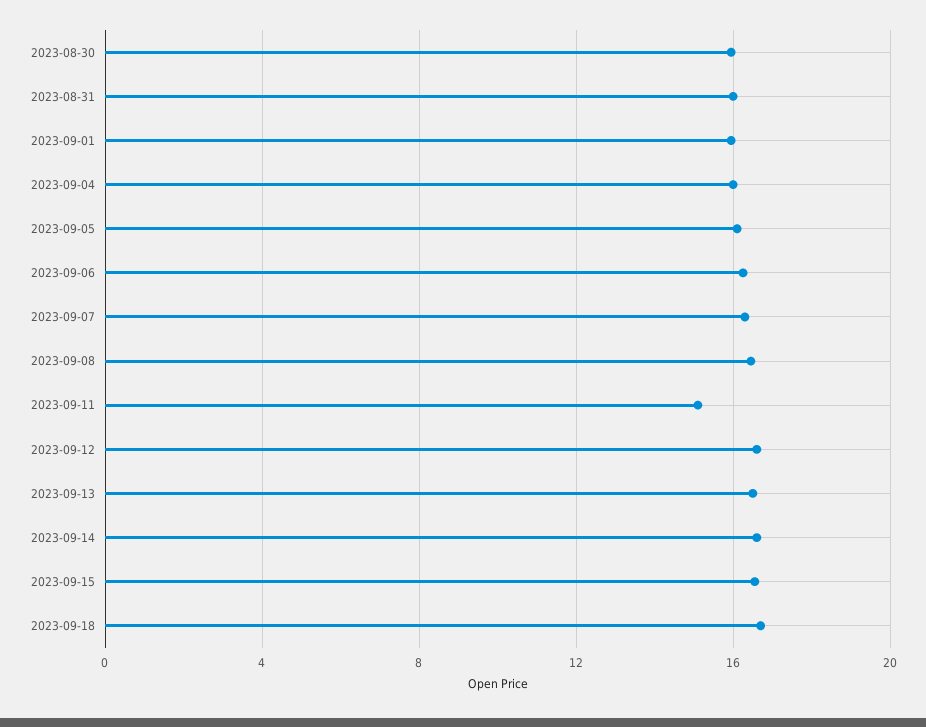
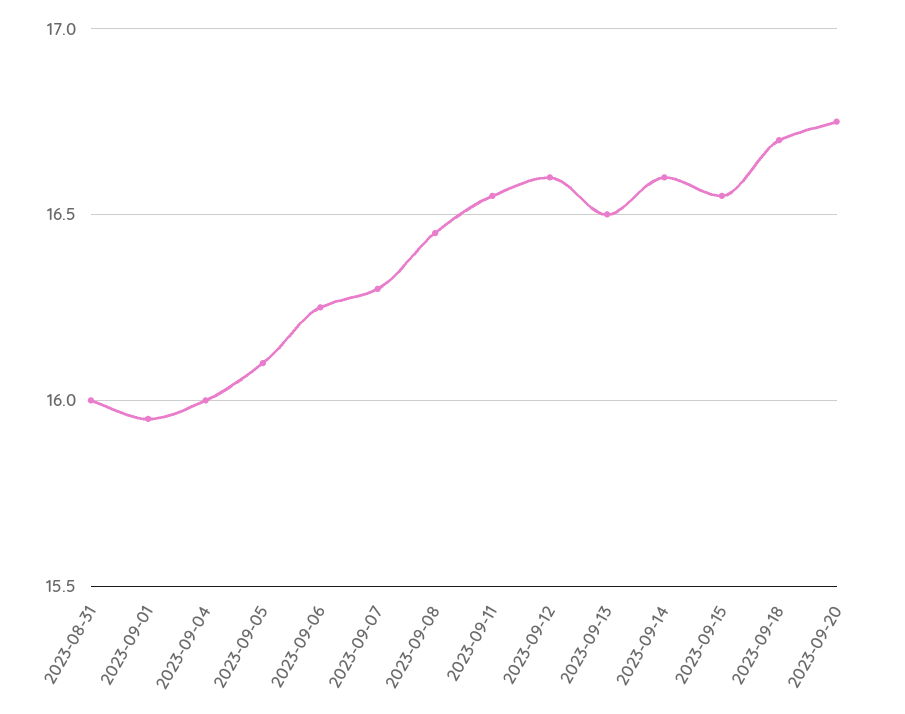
2023-08-30: 16 -> none
2023-09-11: 15 -> 16.55
2023-09-20: none -> 16.75

